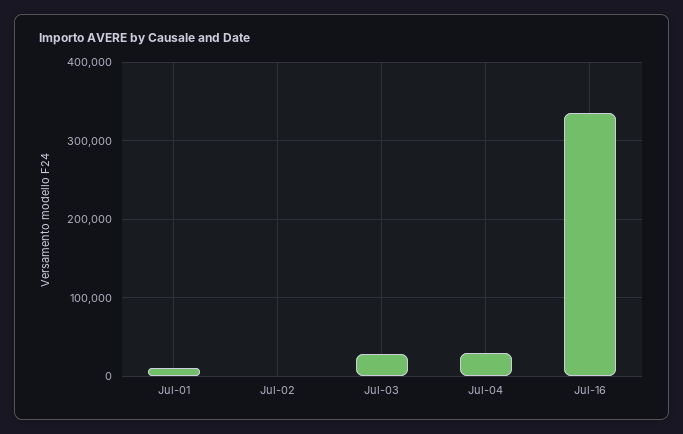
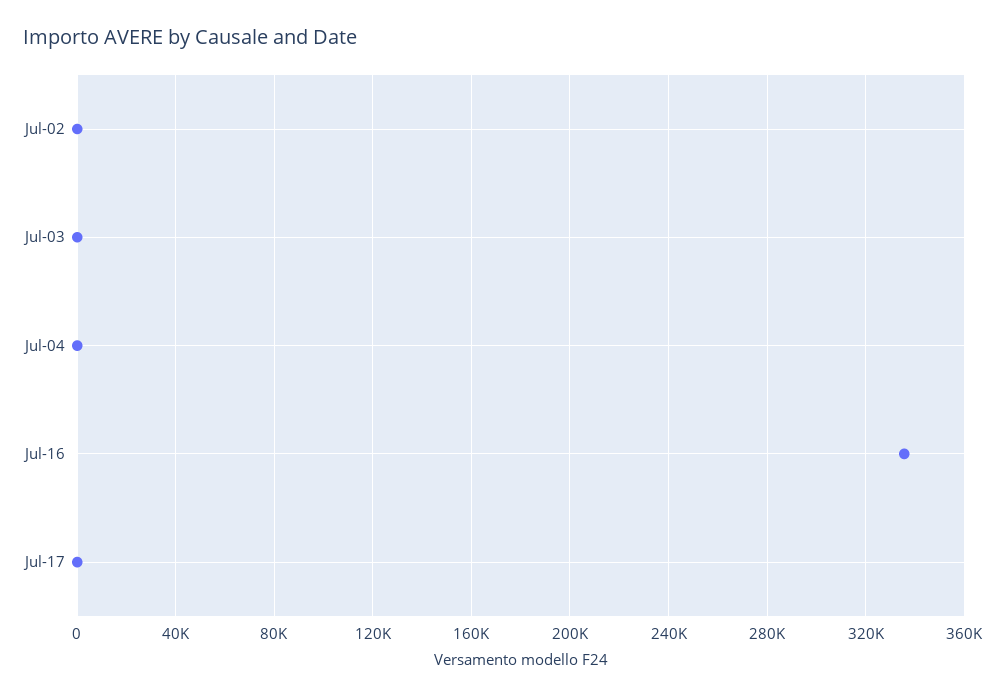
Jul-01: 10000 -> none
Jul-03: 30000 -> 0
Jul-04: 30000 -> 0
Jul-17: none -> 0

